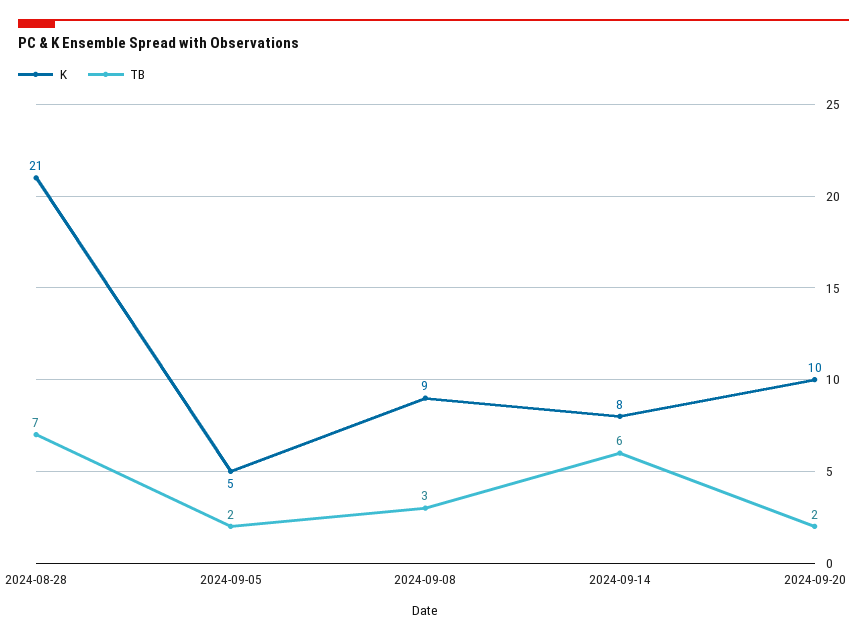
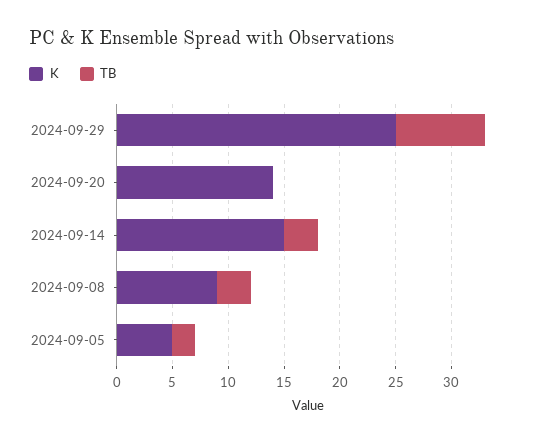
K, 2024-08-28: 21 -> none
TB, 2024-08-28: 7 -> none
K, 2024-09-14: 8 -> 15
TB, 2024-09-14: 6 -> 3
K, 2024-09-20: 10 -> 14
TB, 2024-09-20: 2 -> 0
K, 2024-09-29: none -> 25
TB, 2024-09-29: none -> 8

